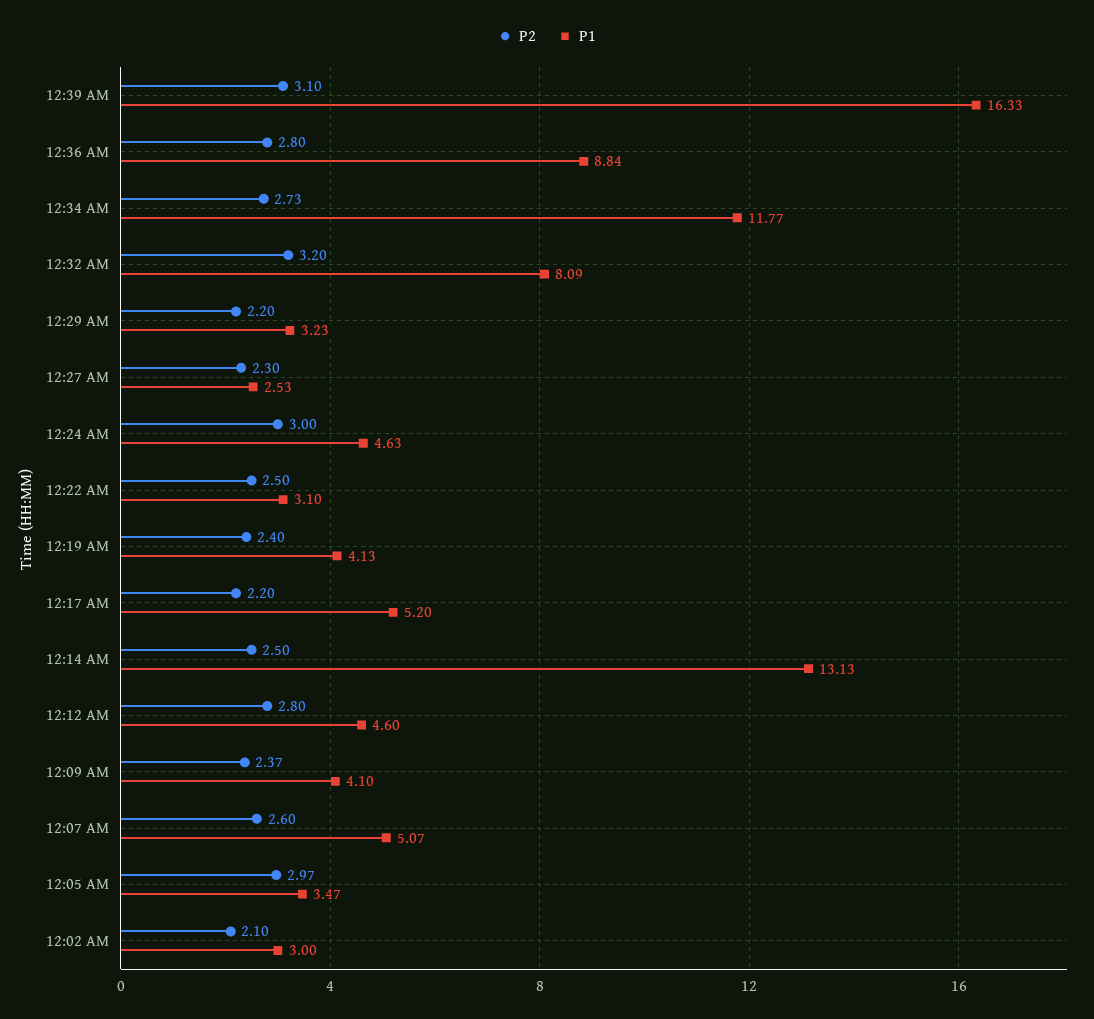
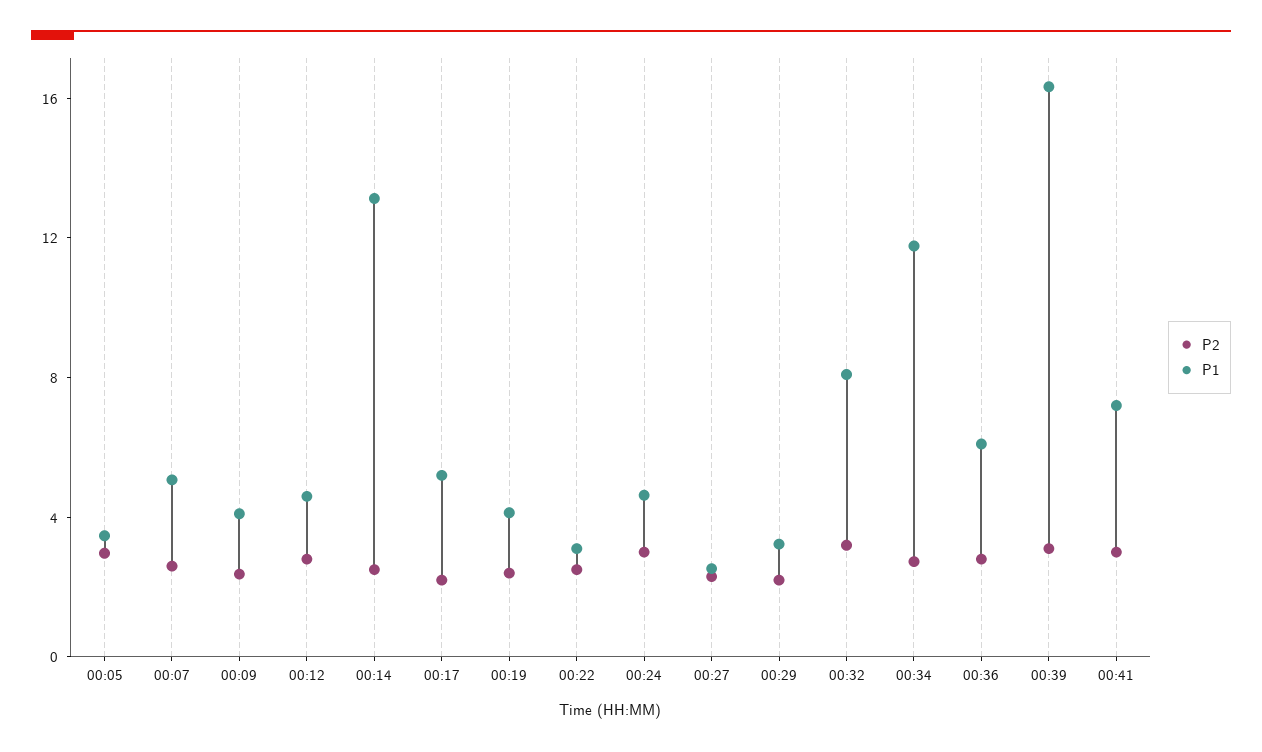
P1, 12:36 AM: 8.84 -> 6
P2, 12:02 AM: 2.1 -> none
P1, 12:02 AM: 3 -> none
P2, 00:41: none -> 3
P1, 00:41: none -> 7

